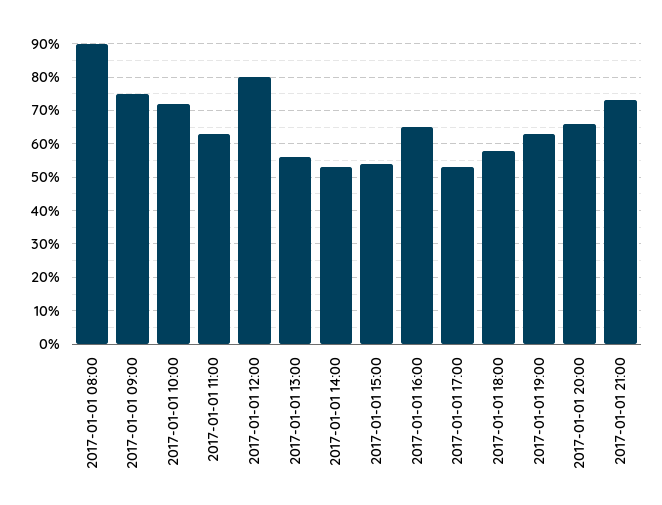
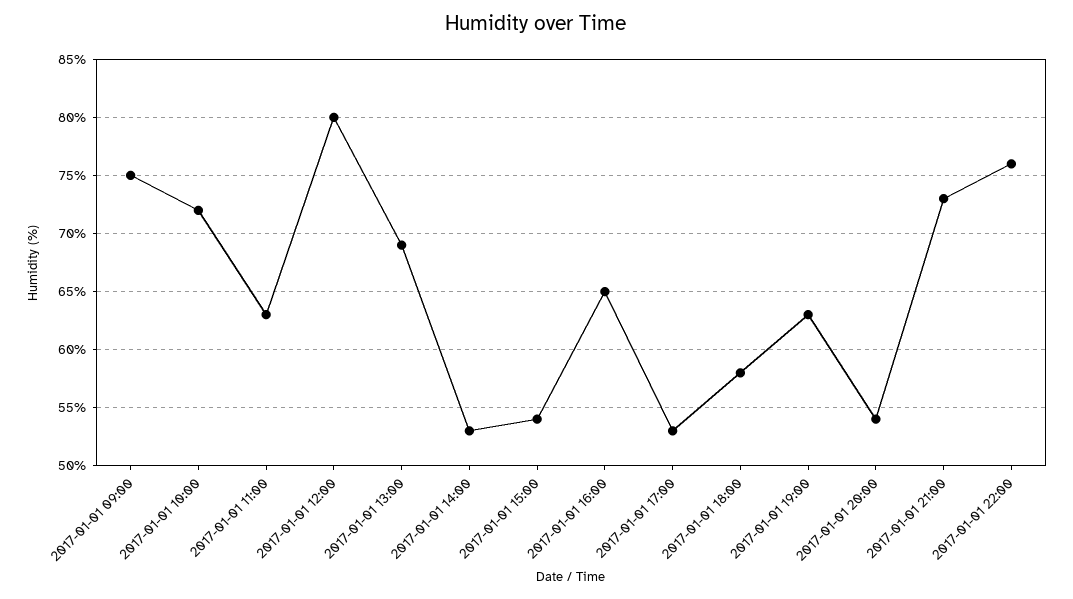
2017-01-01 08:00: 90 -> none
2017-01-01 13:00: 55 -> 69
2017-01-01 20:00: 65 -> 54
2017-01-01 22:00: none -> 76

